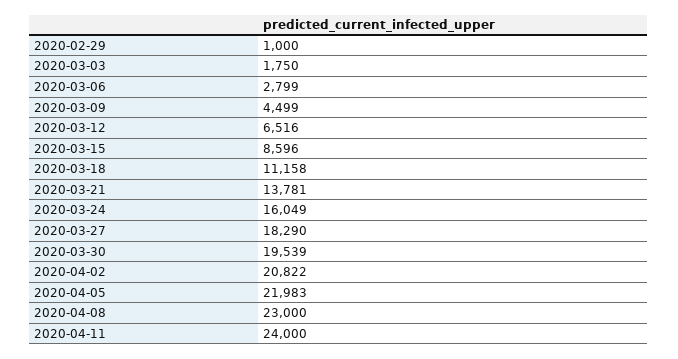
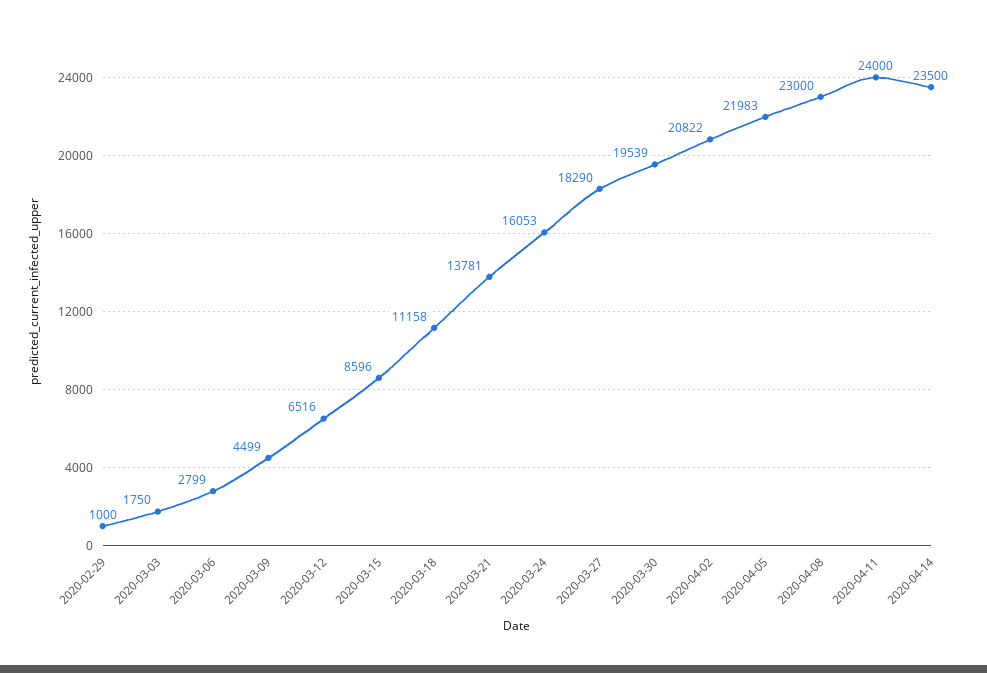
2020-03-24: 16049 -> 16053
2020-04-14: none -> 23500

